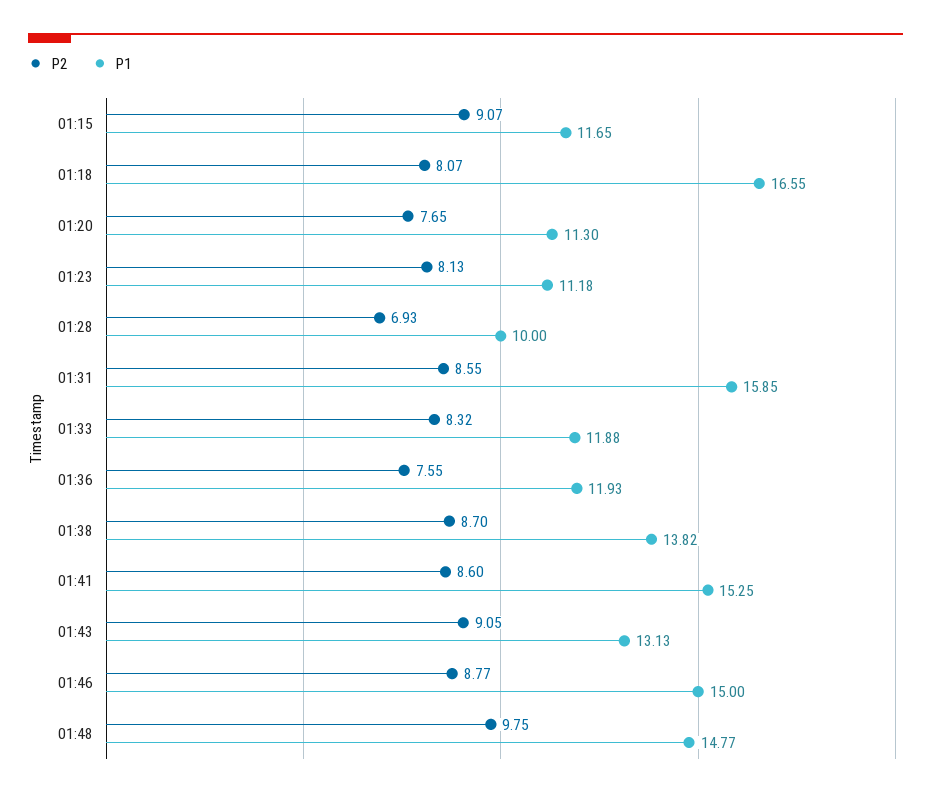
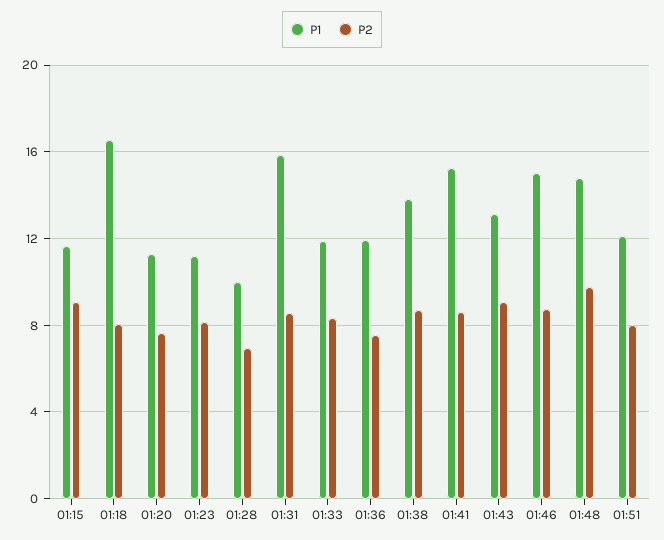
P1, 01:51: none -> 12
P2, 01:51: none -> 8

